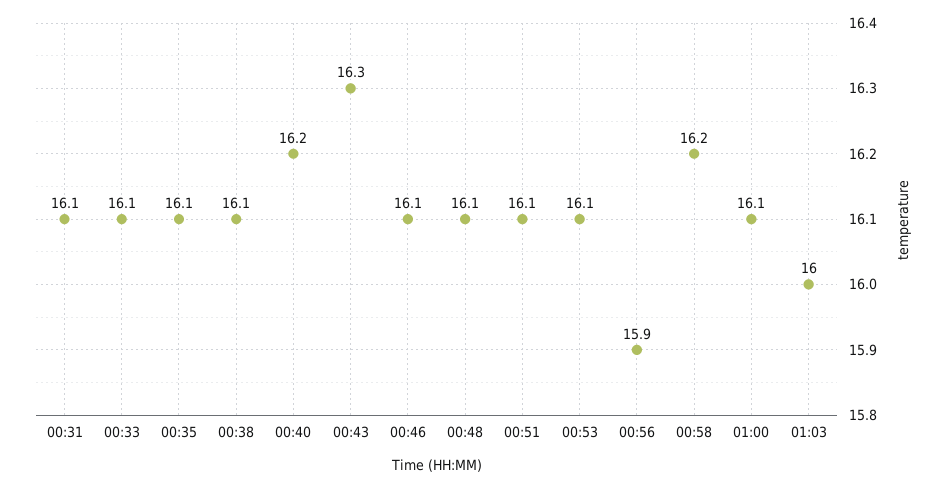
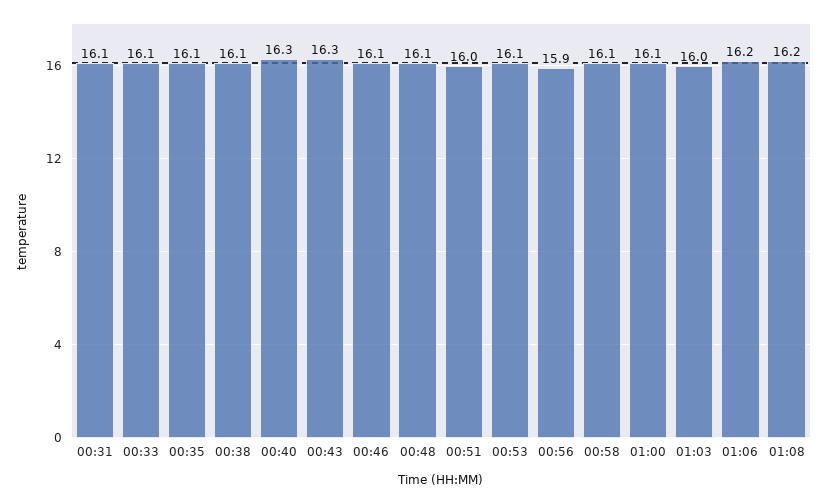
00:40: 16.2 -> 16.3
00:51: 16.1 -> 16
00:58: 16.2 -> 16.1
01:06: none -> 16.2
01:08: none -> 16.2

